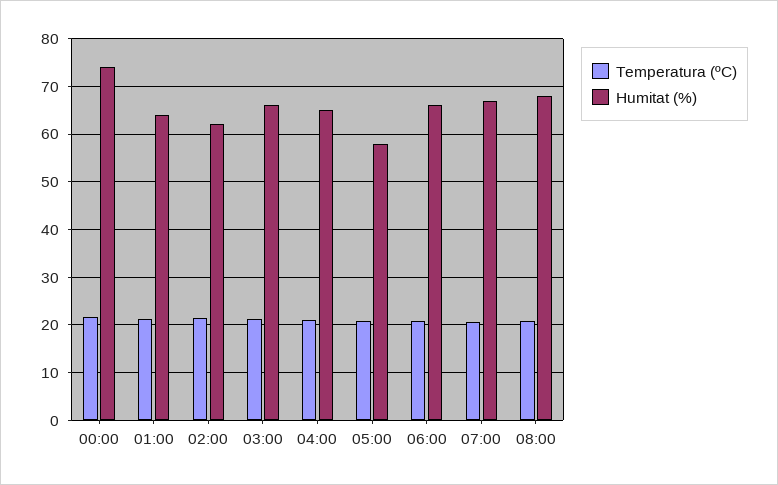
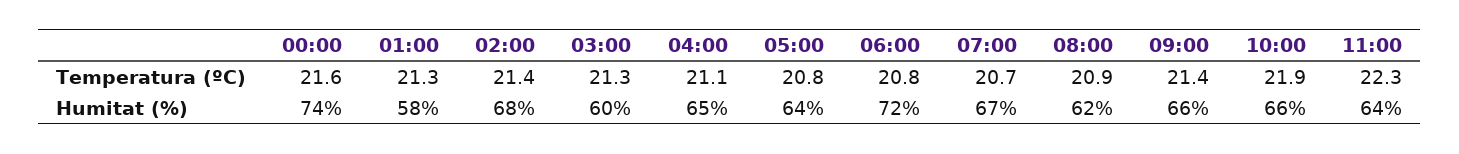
Humitat (%), 01:00: 64 -> 58
Humitat (%), 02:00: 62 -> 68
Humitat (%), 03:00: 66 -> 60
Humitat (%), 05:00: 58 -> 64
Humitat (%), 06:00: 66 -> 72
Humitat (%), 08:00: 68 -> 62
Temperatura (ºC), 09:00: none -> 21.4
Temperatura (ºC), 10:00: none -> 21.9
Temperatura (ºC), 11:00: none -> 22.3
Humitat (%), 09:00: none -> 66
Humitat (%), 10:00: none -> 66
Humitat (%), 11:00: none -> 64

